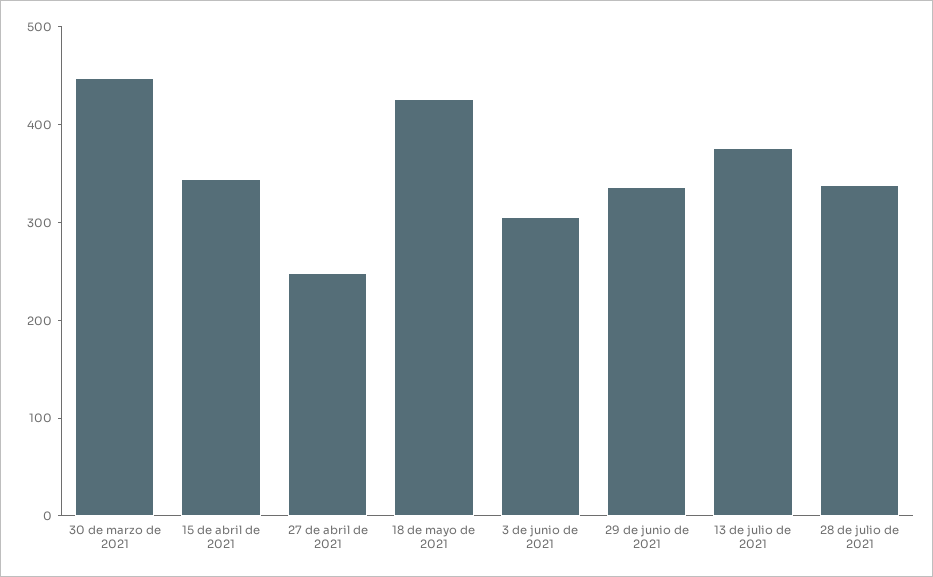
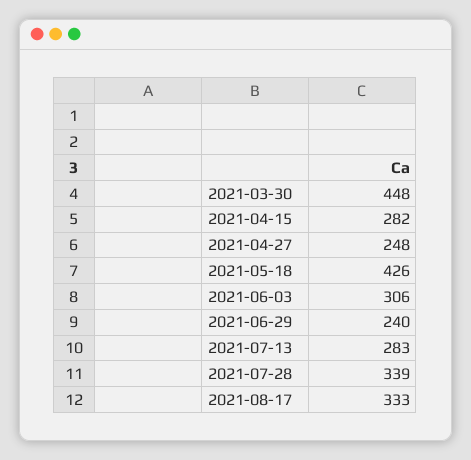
15 de abril de 2021: 340 -> 282
29 de junio de 2021: 340 -> 240
13 de julio de 2021: 380 -> 283
2021-08-17: none -> 333

